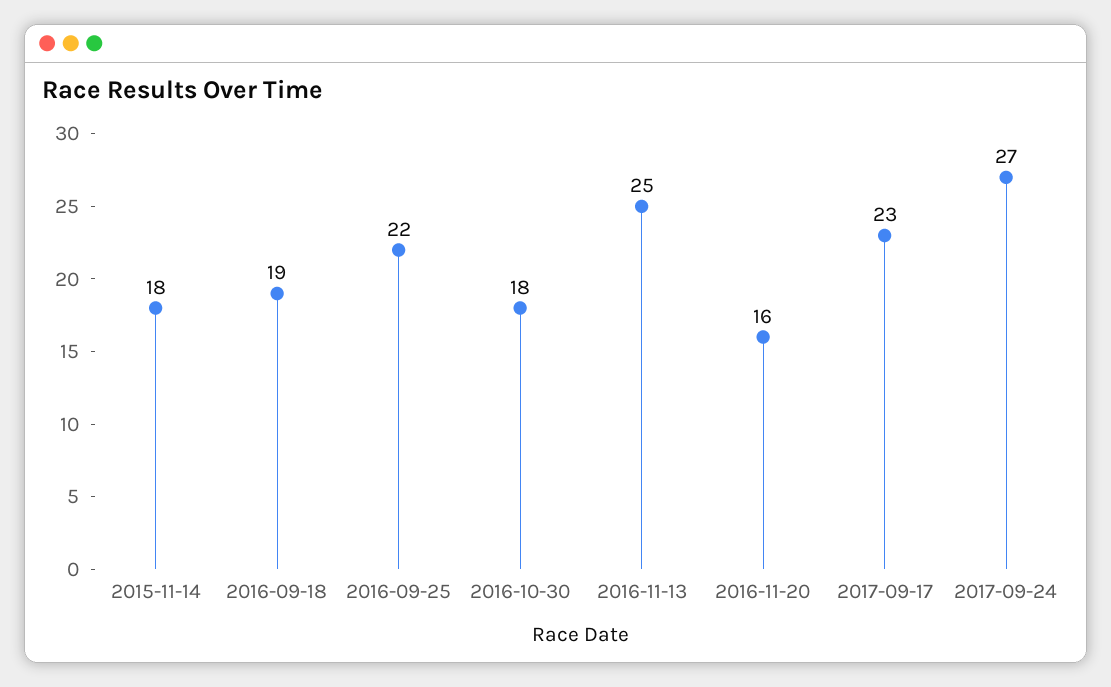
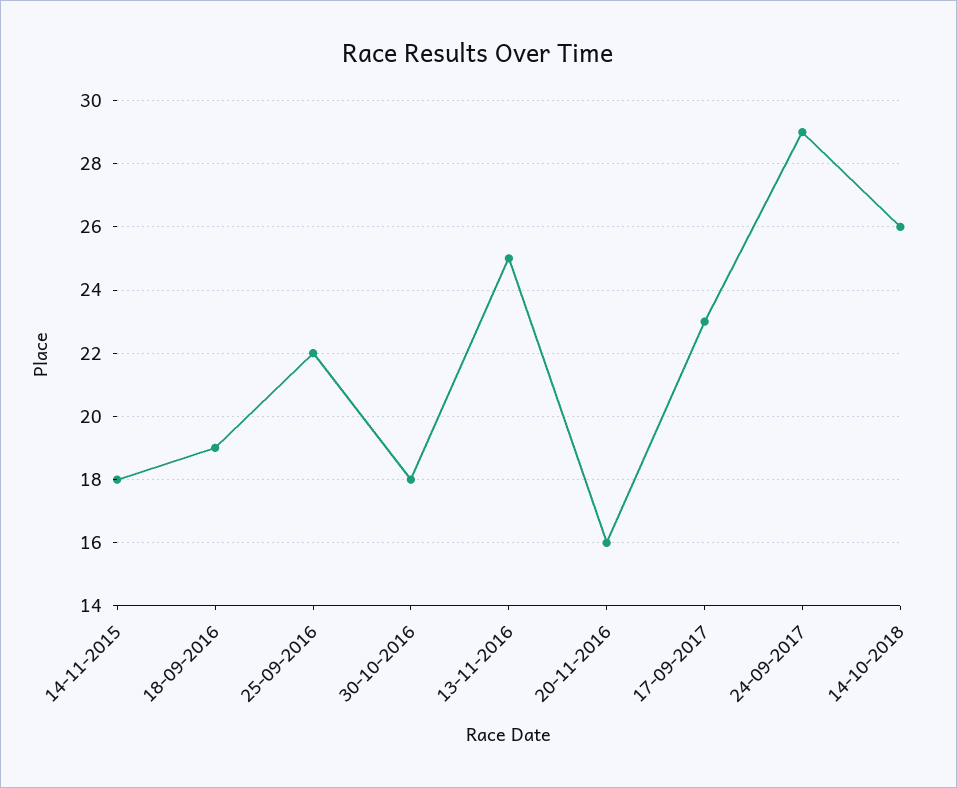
2017-09-24: 27 -> 29
14-10-2018: none -> 26

